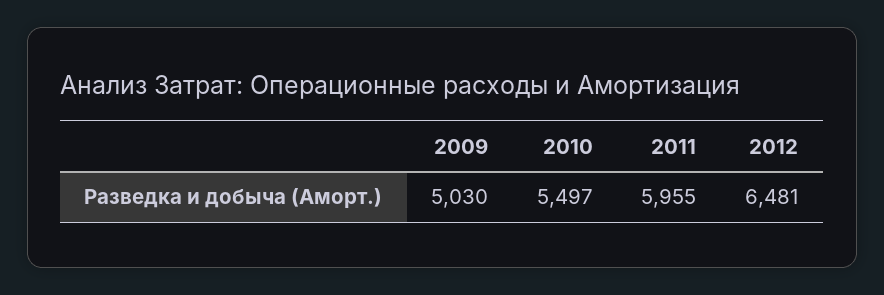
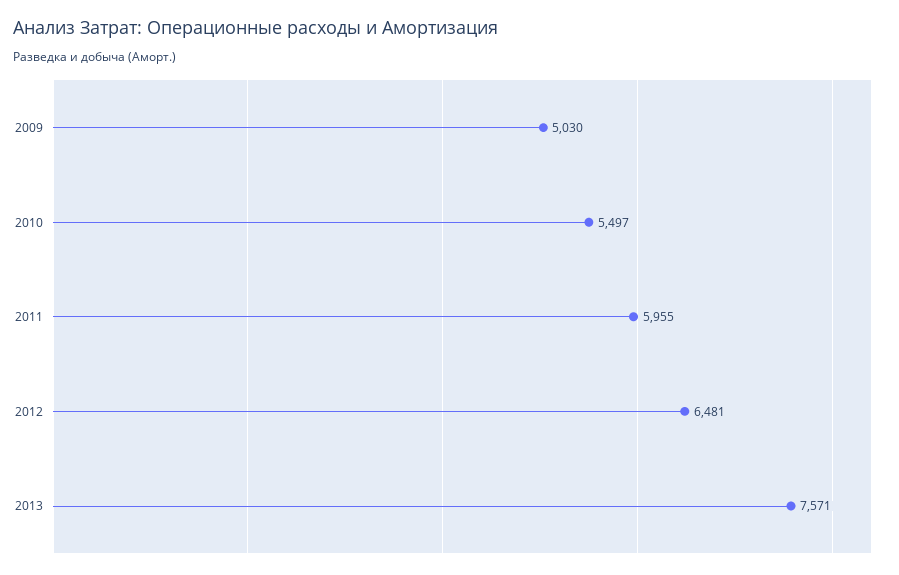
2013: none -> 7571

